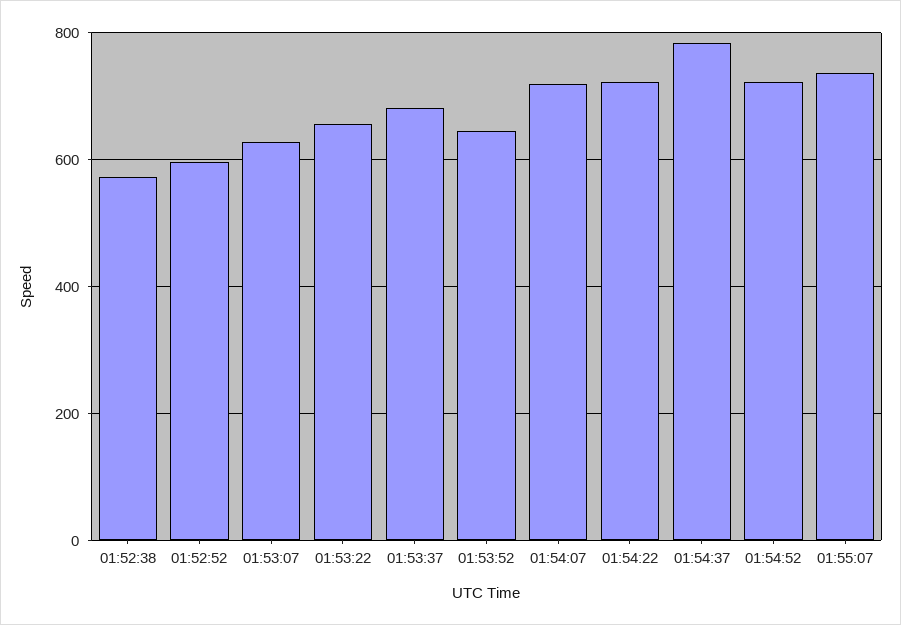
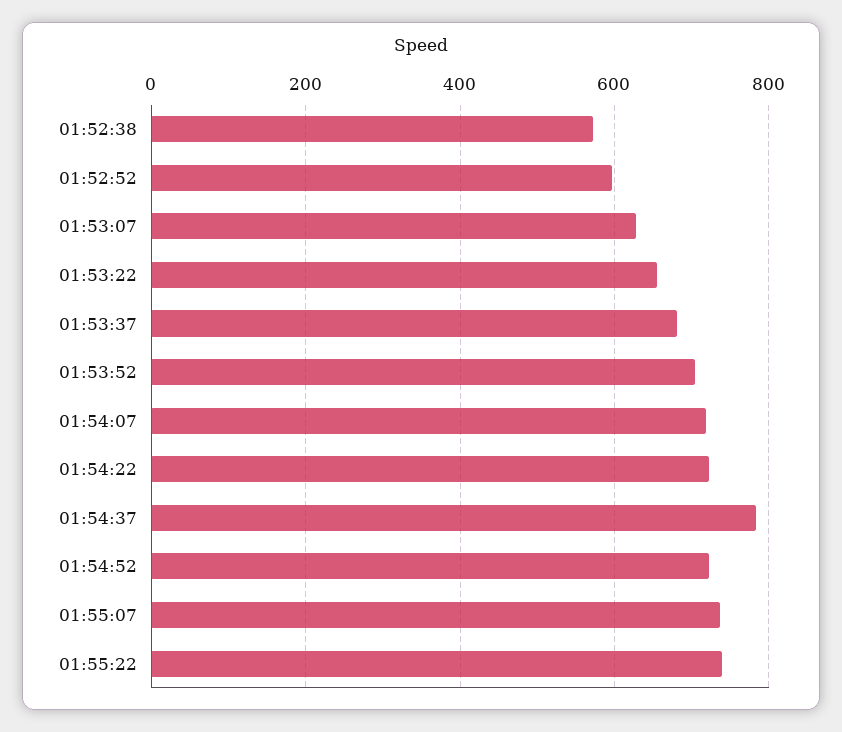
01:53:52: 640 -> 700
01:55:22: none -> 740

